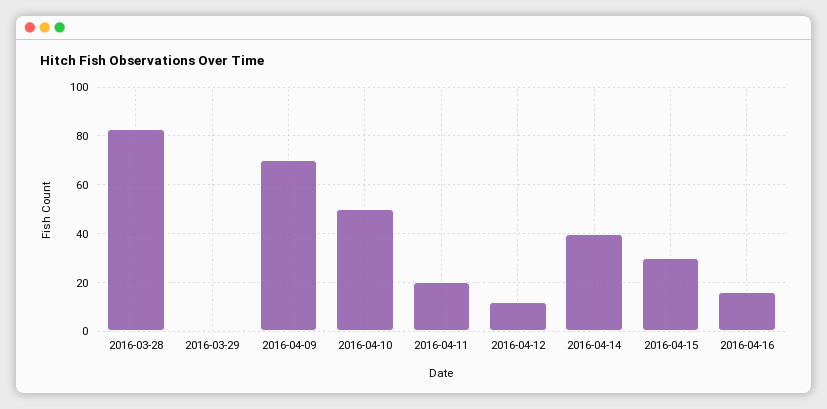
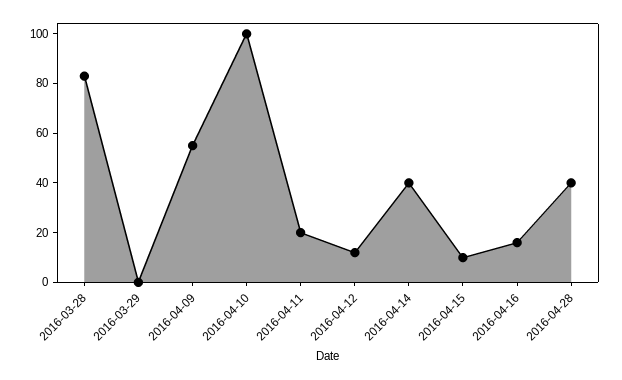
2016-04-09: 70 -> 55
2016-04-10: 50 -> 100
2016-04-15: 30 -> 10
2016-04-28: none -> 40

